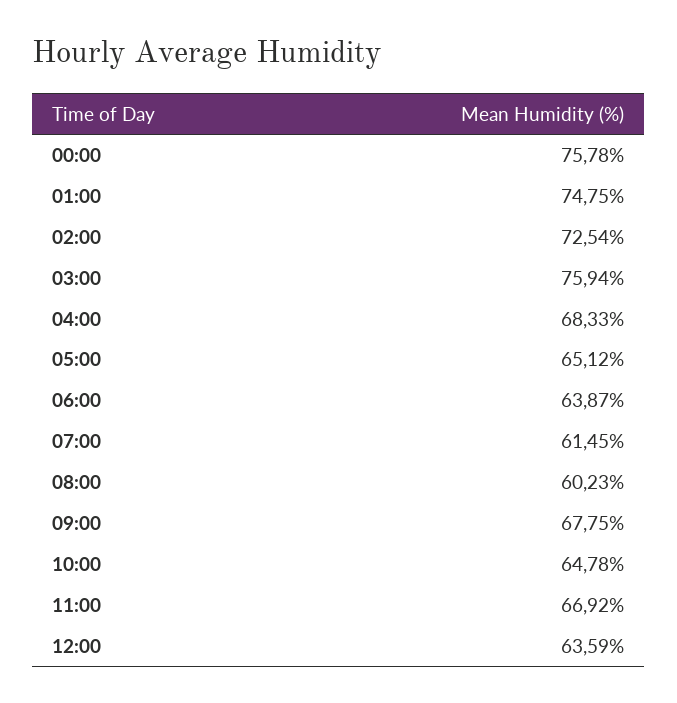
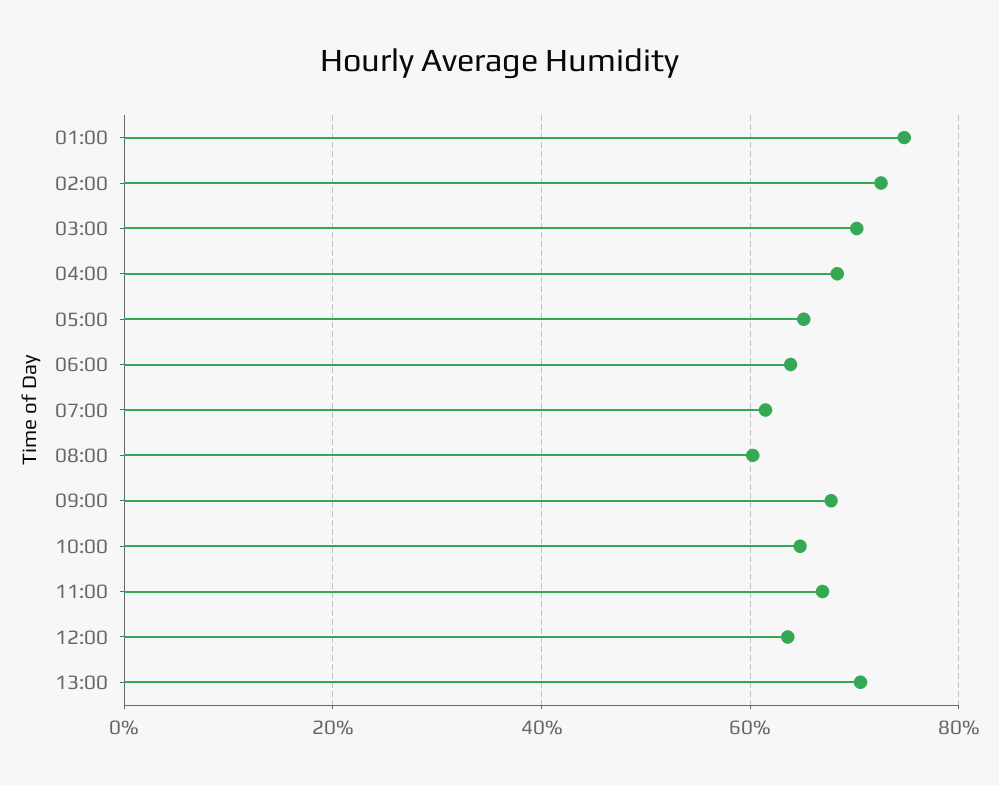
00:00: 75.78 -> none
03:00: 75.94 -> 70
13:00: none -> 70

